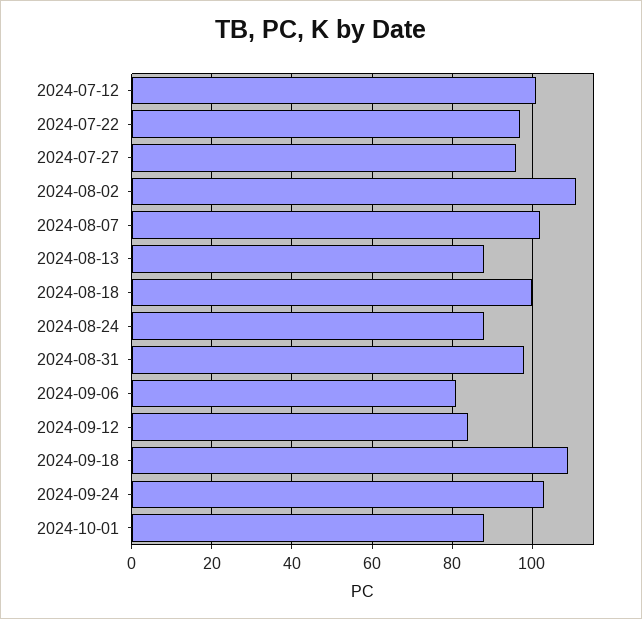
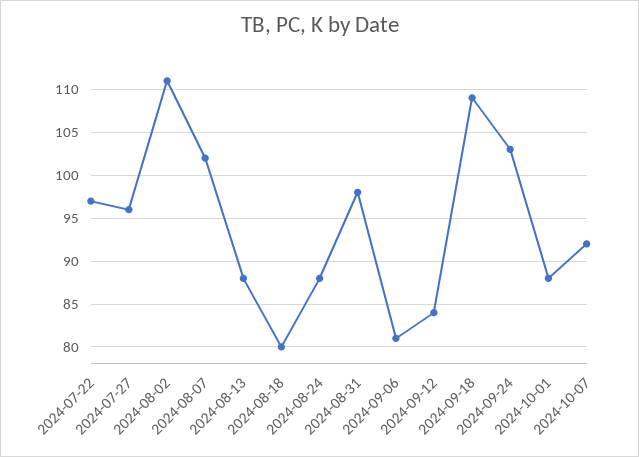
2024-07-12: 100 -> none
2024-08-18: 100 -> 80
2024-10-07: none -> 92

